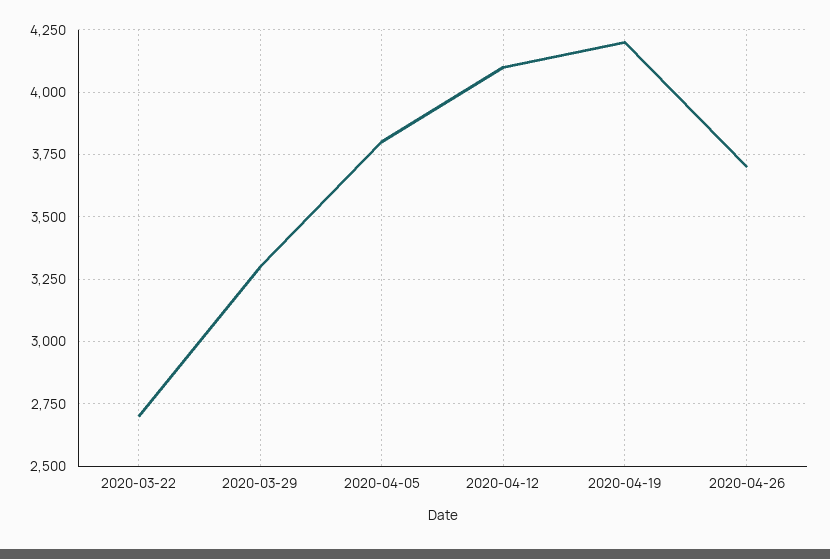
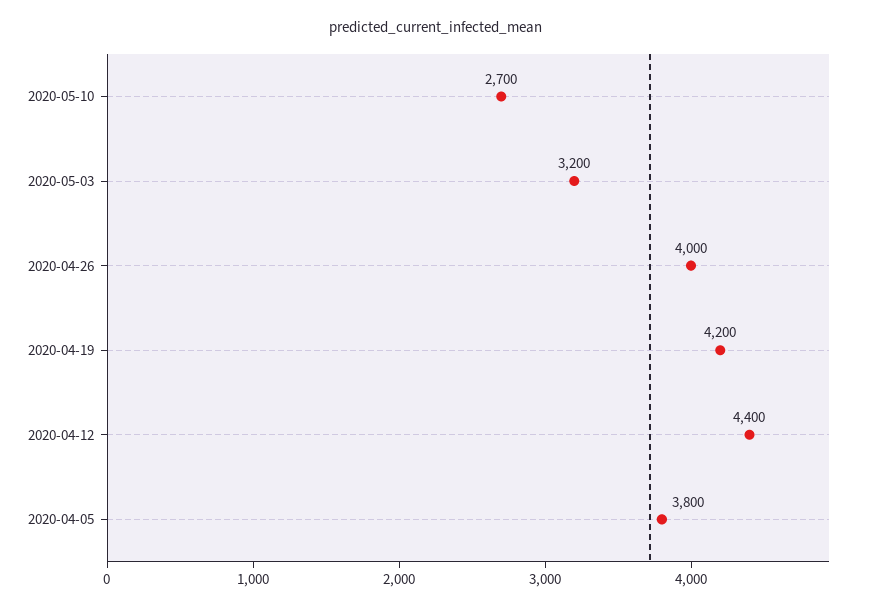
2020-03-22: 2700 -> none
2020-03-29: 3300 -> none
2020-04-12: 4100 -> 4400
2020-04-26: 3700 -> 4000
2020-05-10: none -> 2700
2020-05-03: none -> 3200

